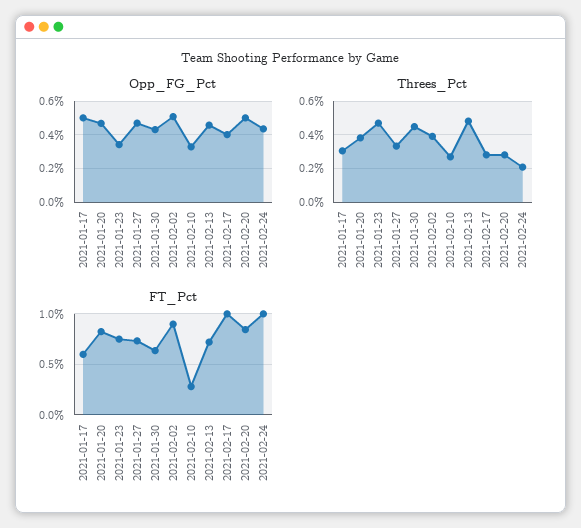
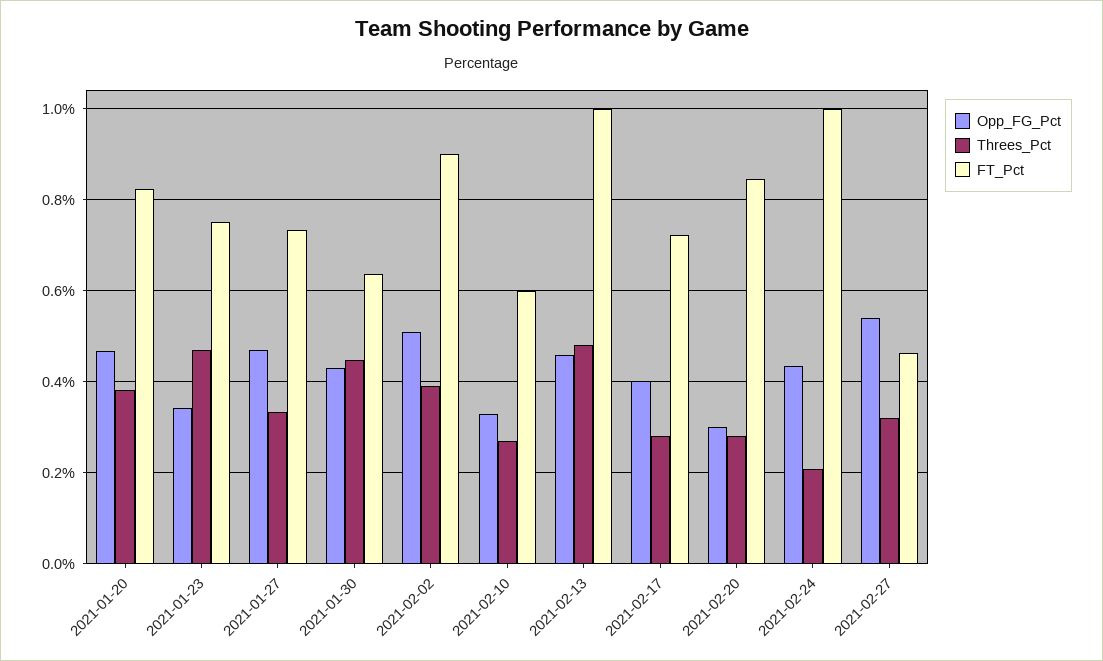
Opp_FG_Pct, 2021-01-17: 0.5 -> none
Opp_FG_Pct, 2021-02-20: 0.5 -> 0.3
Threes_Pct, 2021-01-17: 0.3 -> none
FT_Pct, 2021-01-17: 0.6 -> none
FT_Pct, 2021-02-10: 0.3 -> 0.6
FT_Pct, 2021-02-13: 0.7 -> 1
FT_Pct, 2021-02-17: 1 -> 0.72
Opp_FG_Pct, 2021-02-27: none -> 0.54
Threes_Pct, 2021-02-27: none -> 0.32
FT_Pct, 2021-02-27: none -> 0.46

